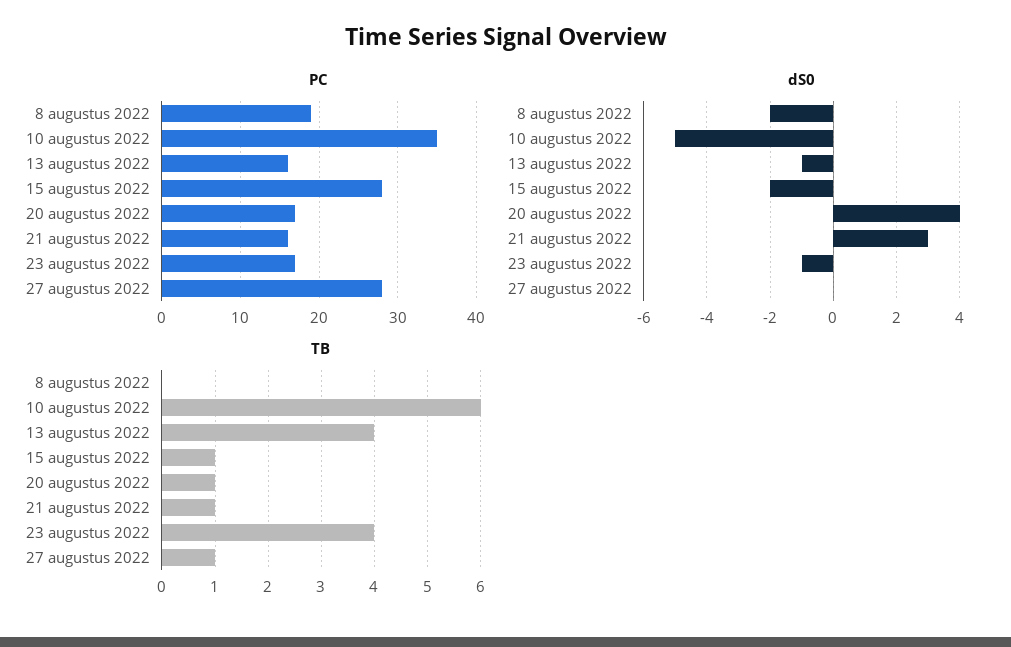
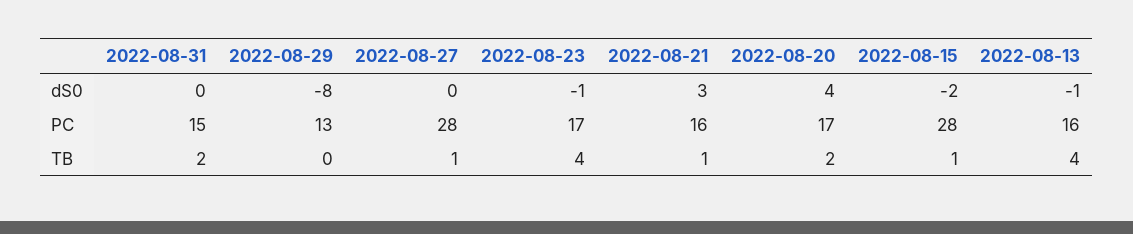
PC, 8 augustus 2022: 19 -> none
PC, 10 augustus 2022: 35 -> none
dS0, 8 augustus 2022: -2 -> none
dS0, 10 augustus 2022: -5 -> none
TB, 8 augustus 2022: 0 -> none
TB, 10 augustus 2022: 6 -> none
TB, 20 augustus 2022: 1 -> 2
dS0, 2022-08-31: none -> 0
dS0, 2022-08-29: none -> -8
PC, 2022-08-31: none -> 15
PC, 2022-08-29: none -> 13
TB, 2022-08-31: none -> 2
TB, 2022-08-29: none -> 0

